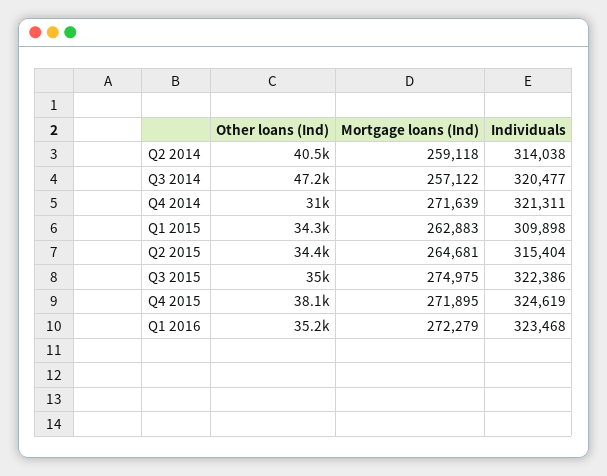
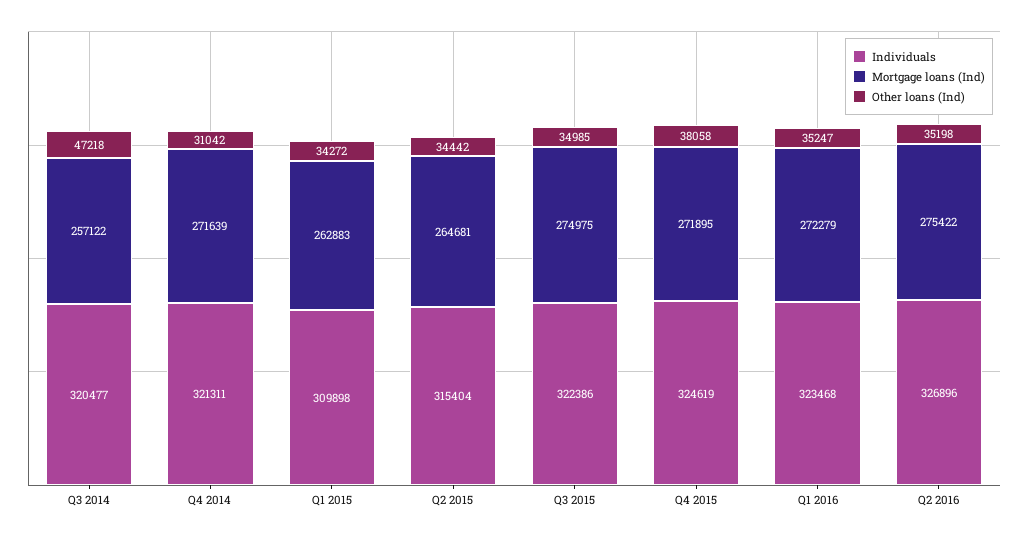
Other loans (Ind), Q2 2014: 40500 -> none
Mortgage loans (Ind), Q2 2014: 259118 -> none
Individuals, Q2 2014: 314038 -> none
Individuals, Q2 2016: none -> 326896
Mortgage loans (Ind), Q2 2016: none -> 275422
Other loans (Ind), Q2 2016: none -> 35198

